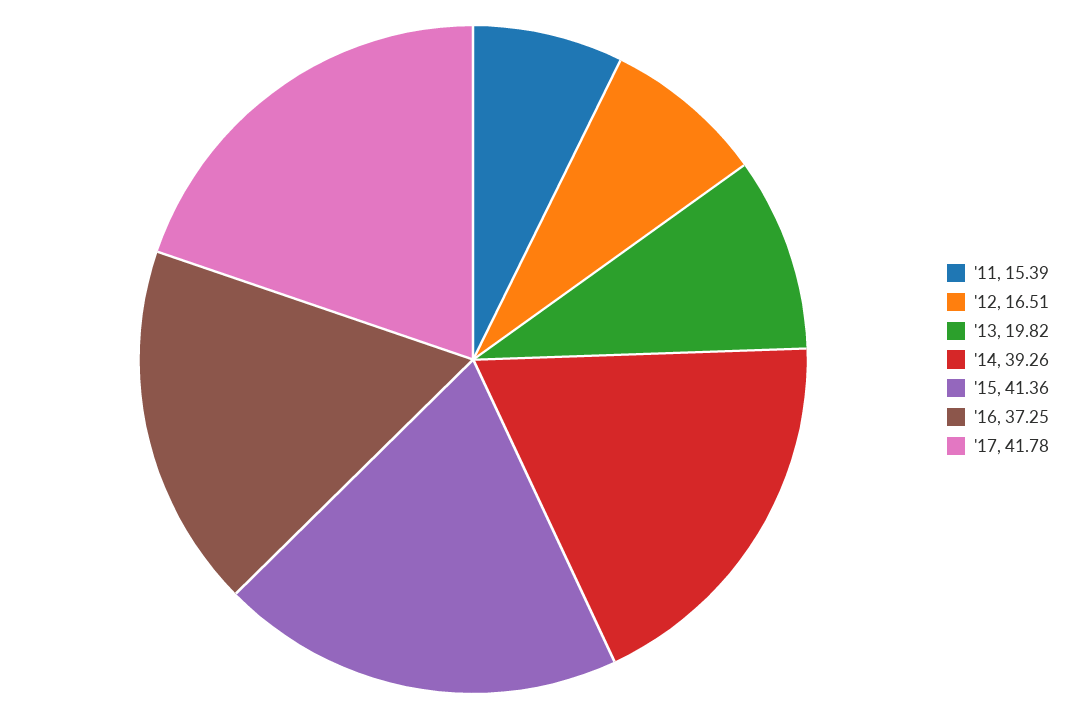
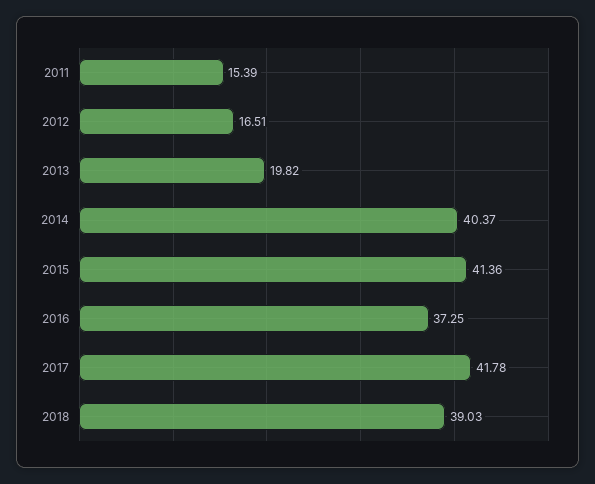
'14: 39.26 -> 40.37
2018: none -> 39.03

